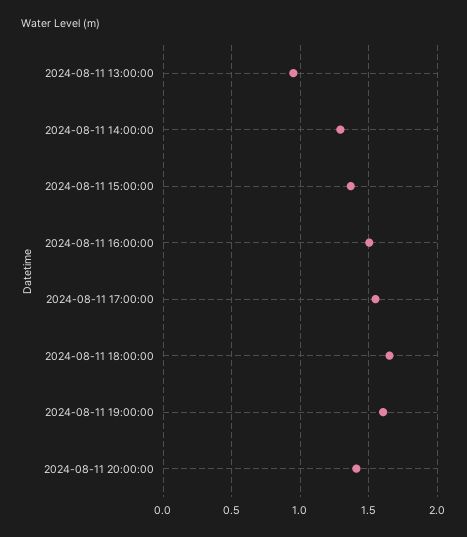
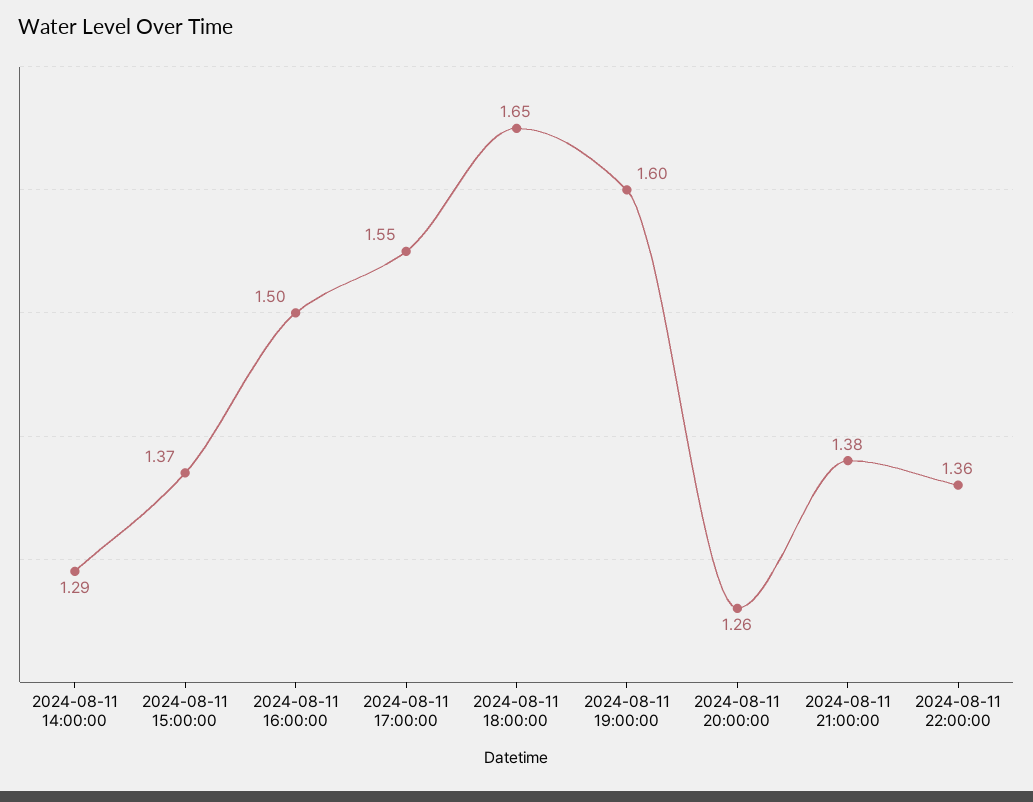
2024-08-11 13:00:00: 0.95 -> none
2024-08-11 20:00:00: 1.4 -> 1.26
2024-08-11 21:00:00: none -> 1.38
2024-08-11 22:00:00: none -> 1.36

